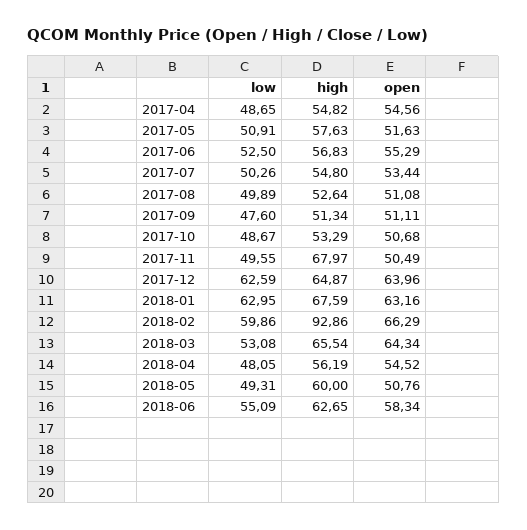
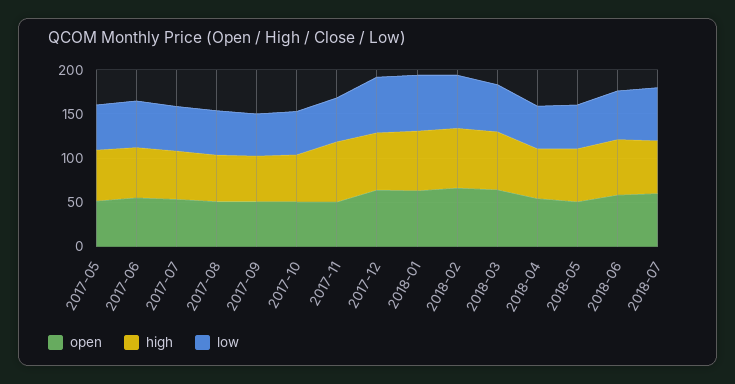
low, 2017-04: 48.65 -> none
high, 2017-04: 54.82 -> none
open, 2017-04: 54.56 -> none
high, 2018-02: 92.86 -> 70
open, 2018-07: none -> 60
high, 2018-07: none -> 60
low, 2018-07: none -> 60

